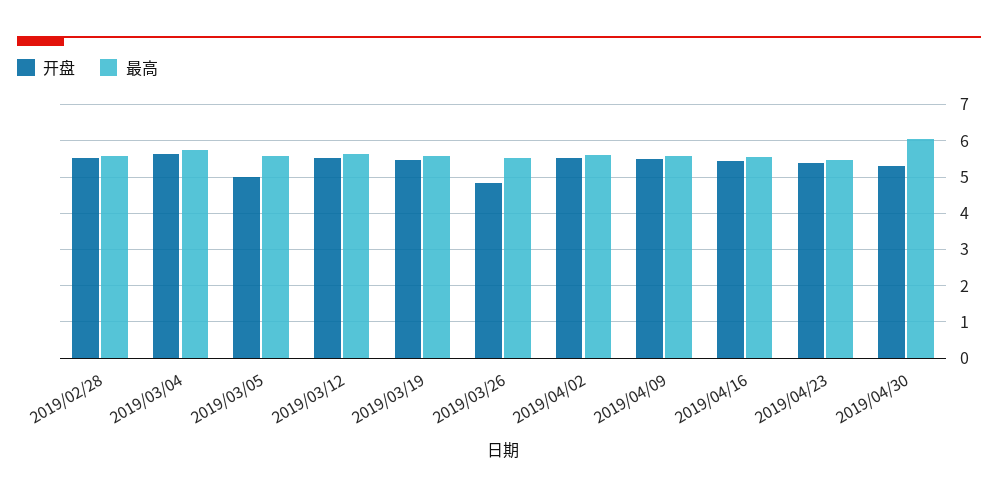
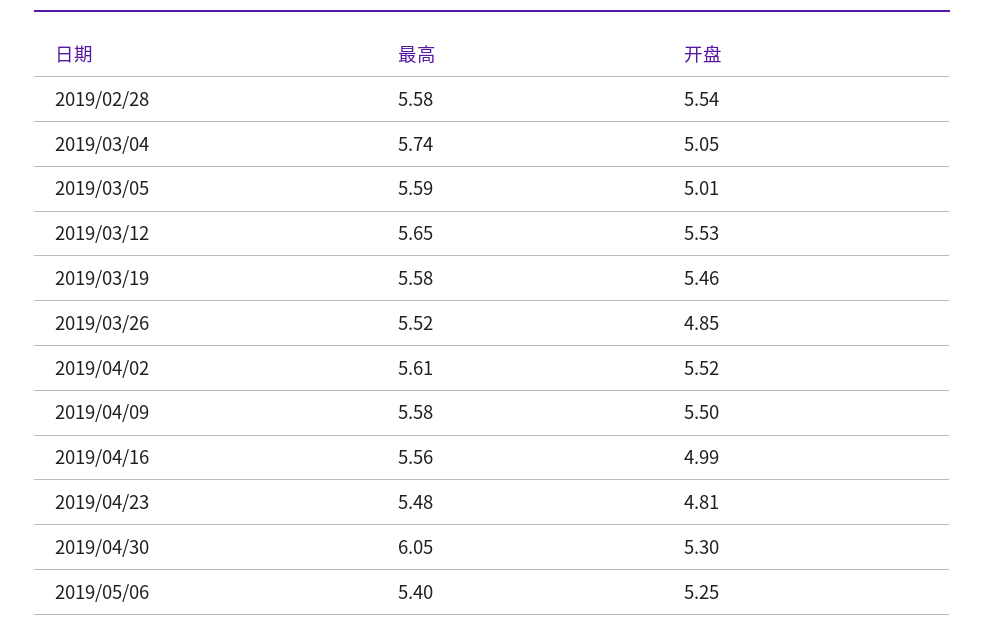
开盘, 2019/03/04: 5.6 -> 5.05
开盘, 2019/04/16: 5.4 -> 4.99
开盘, 2019/04/23: 5.4 -> 4.81
最高, 2019/05/06: none -> 5.4
开盘, 2019/05/06: none -> 5.25

